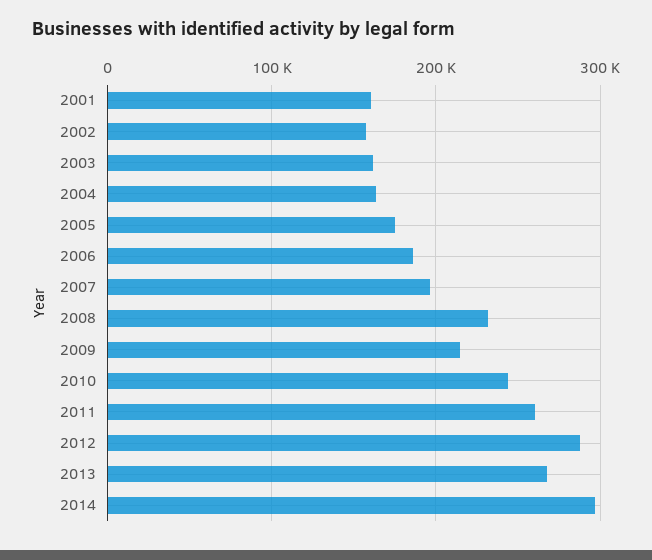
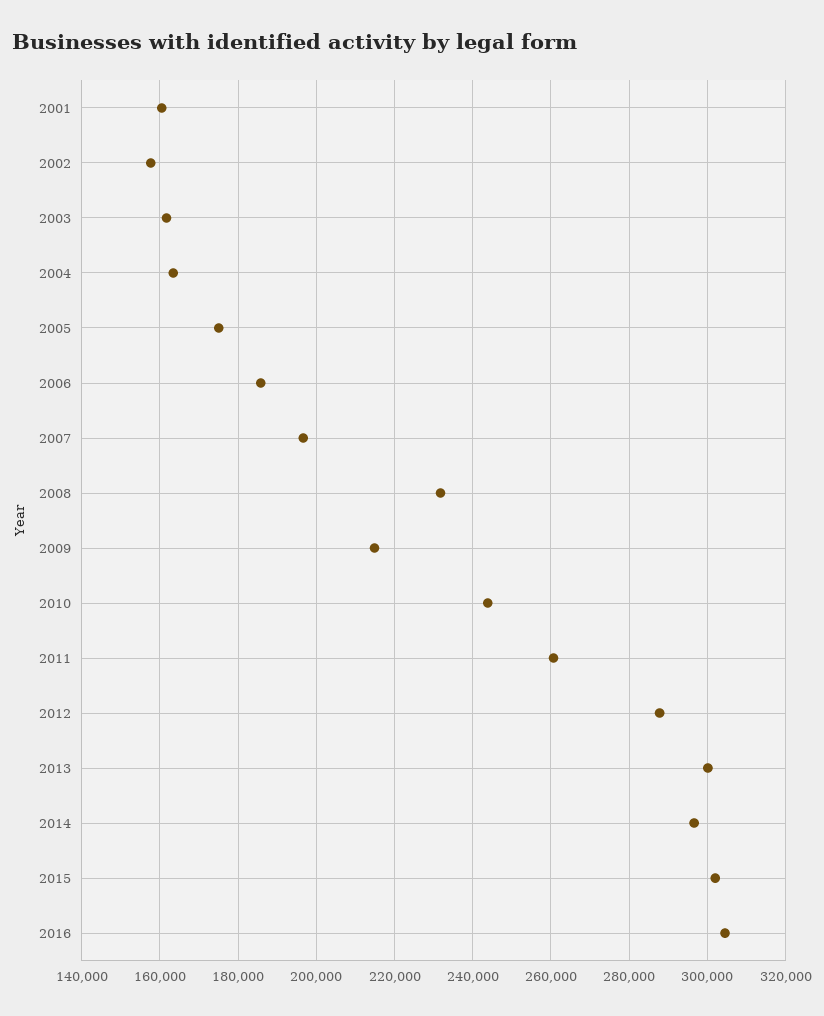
2013: 270000 -> 300000
2015: none -> 302000
2016: none -> 304000

